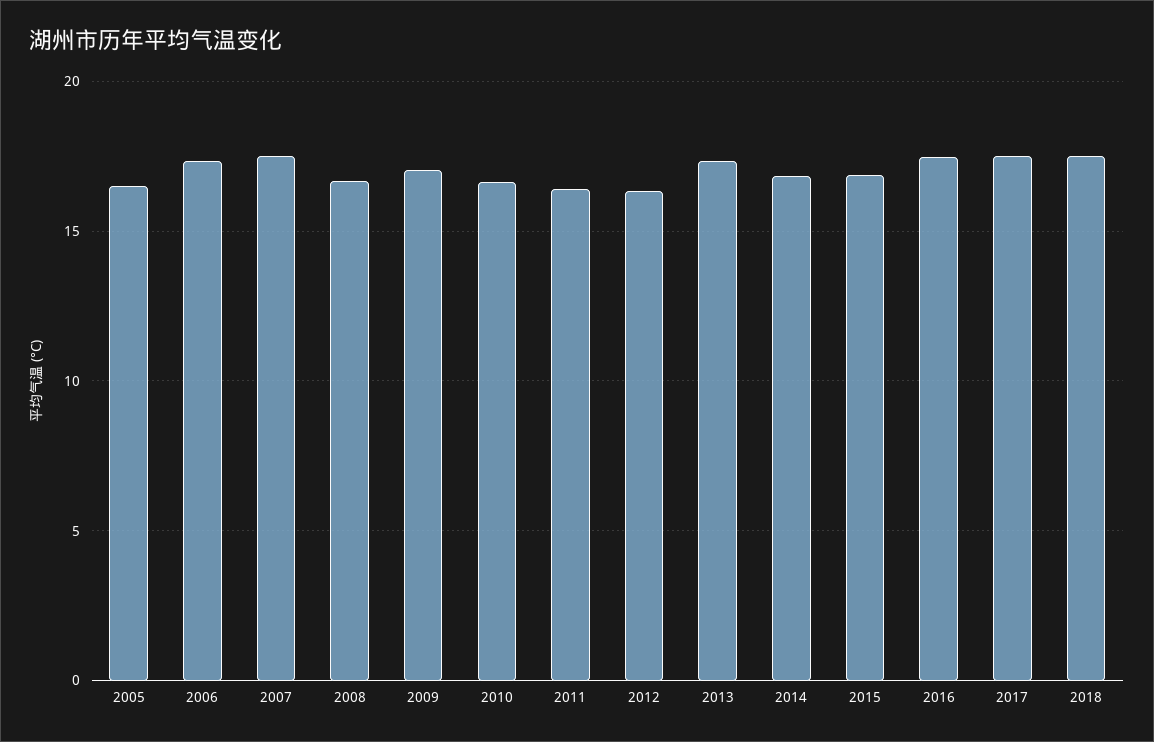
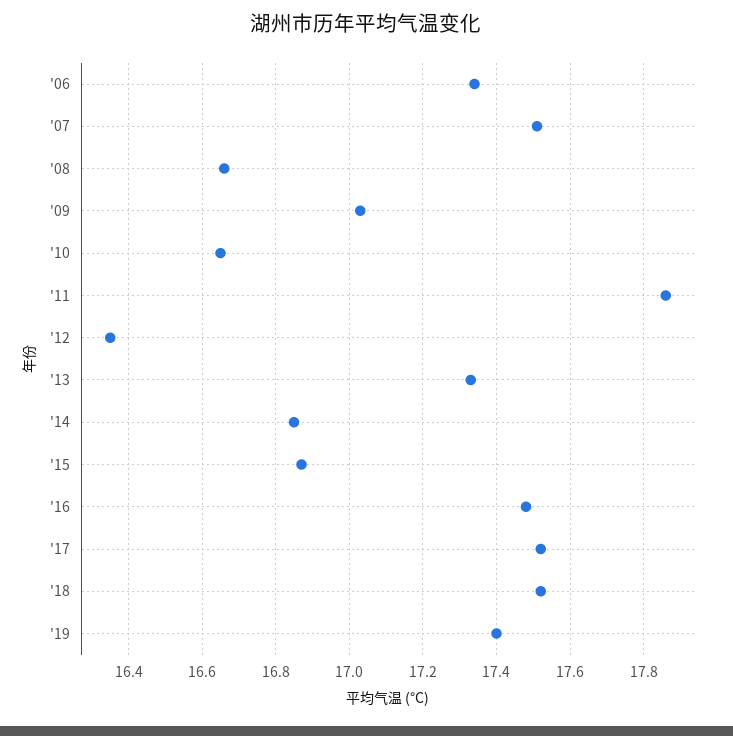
2005: 16.5 -> none
2011: 16.5 -> 17.85
'19: none -> 17.4

